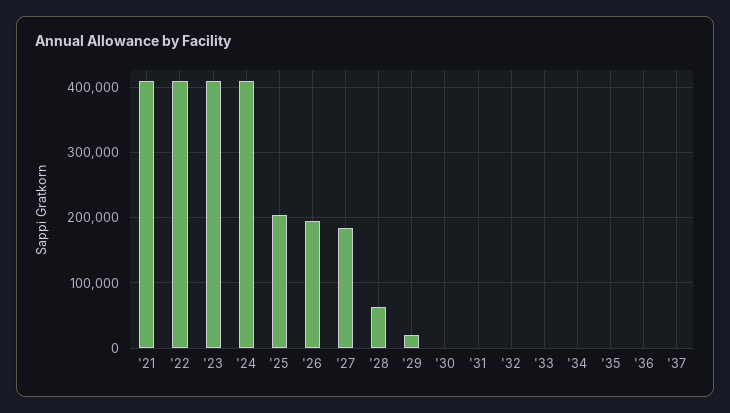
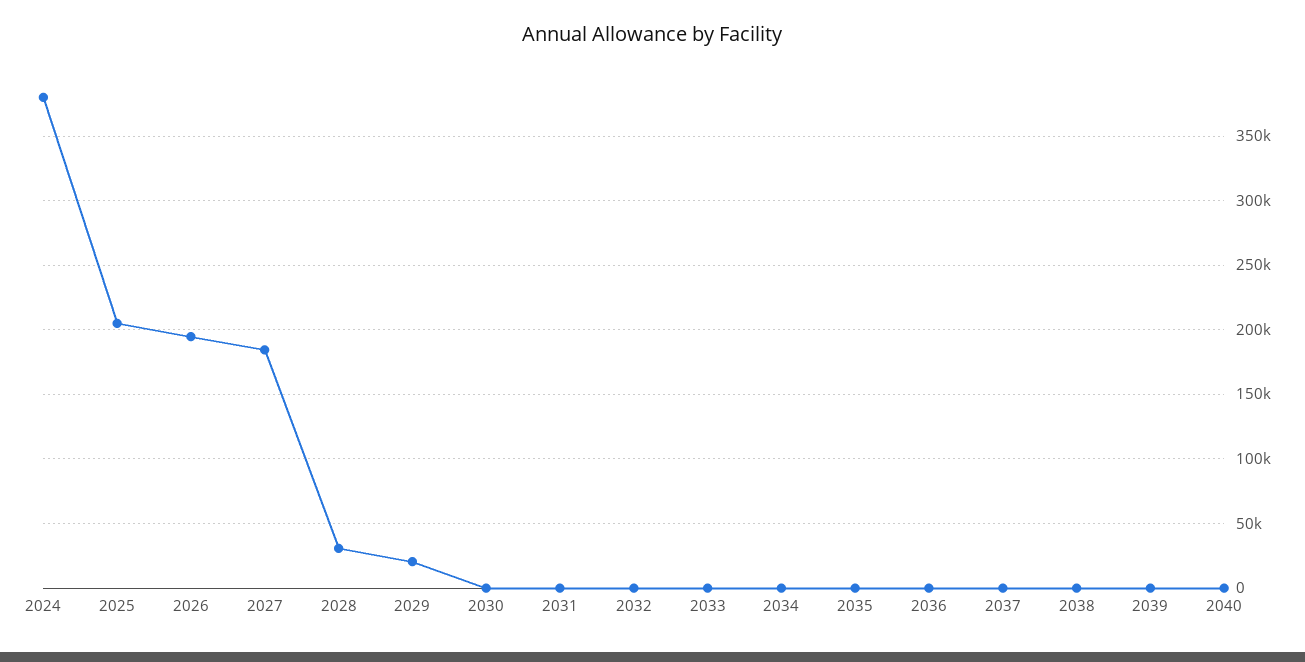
'21: 410000 -> none
'22: 410000 -> none
'23: 410000 -> none
'24: 410000 -> 380000
'28: 60000 -> 30000
2038: none -> 0
2039: none -> 0
2040: none -> 0

